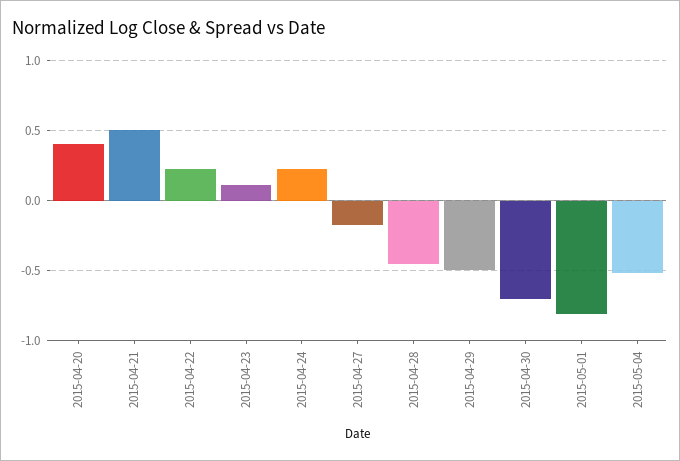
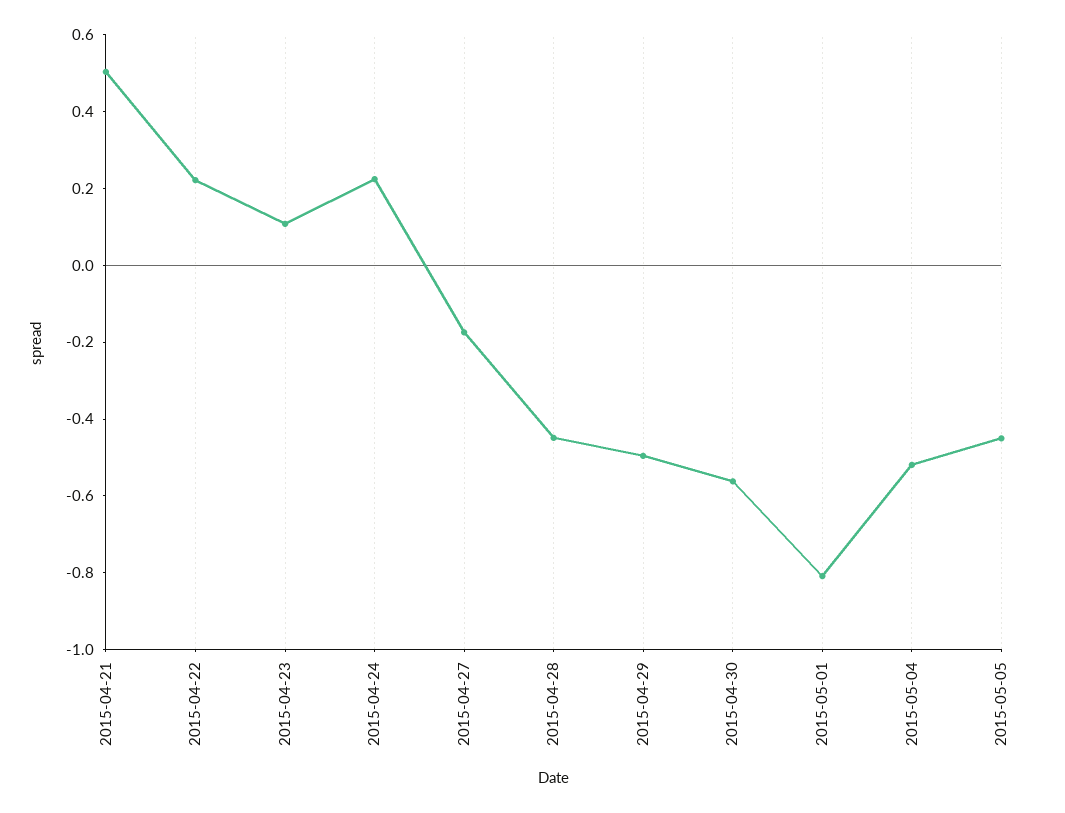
2015-04-20: 0.4 -> none
2015-04-30: -0.7 -> -0.55
2015-05-05: none -> -0.45

